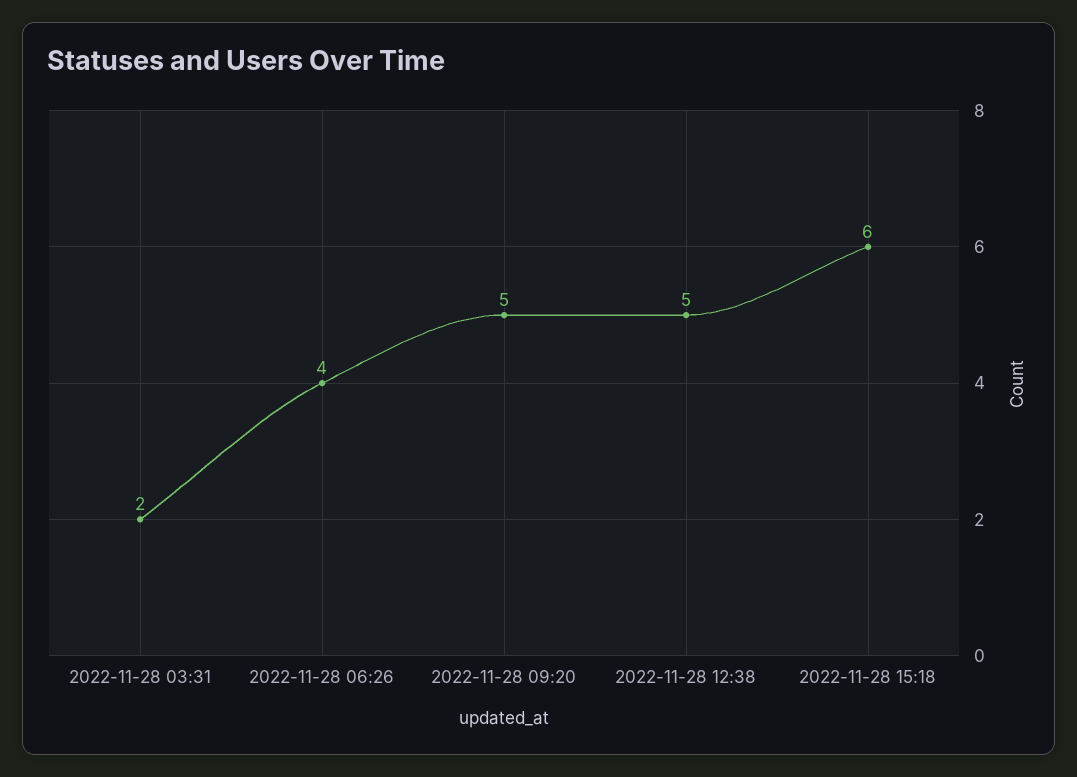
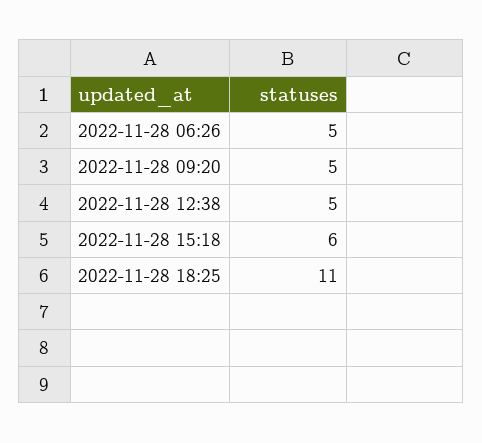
2022-11-28 03:31: 2 -> none
2022-11-28 06:26: 4 -> 5
2022-11-28 18:25: none -> 11

